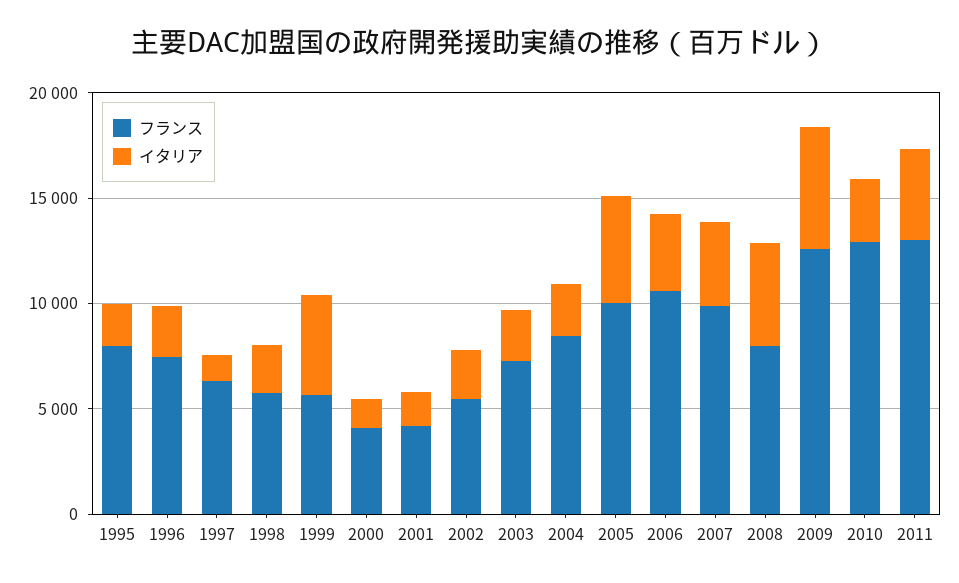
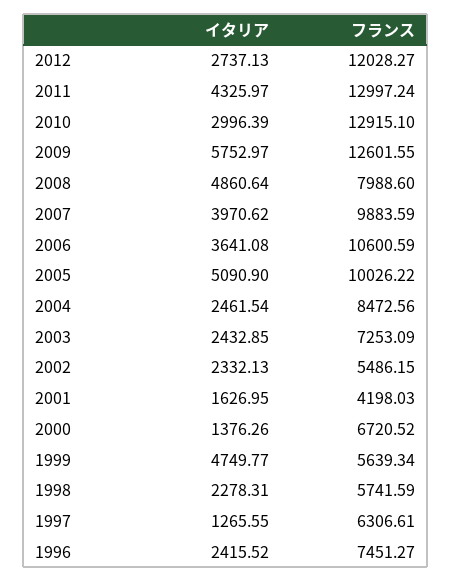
フランス, 1995: 8000 -> none
イタリア, 1995: 2000 -> none
フランス, 2000: 4000 -> 6720.52
イタリア, 2012: none -> 2737.13
フランス, 2012: none -> 12028.27

